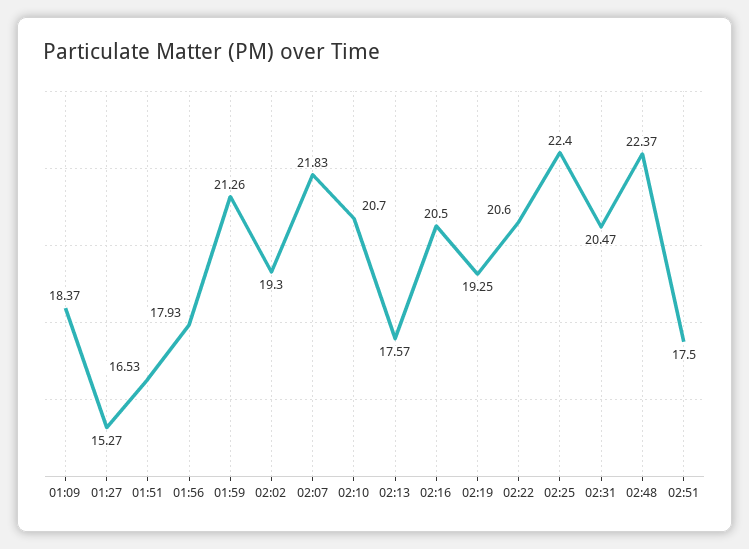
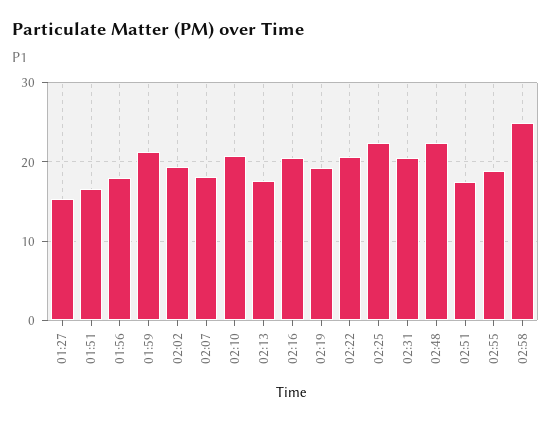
01:09: 18.37 -> none
02:07: 21.83 -> 18
02:55: none -> 19
02:58: none -> 25

